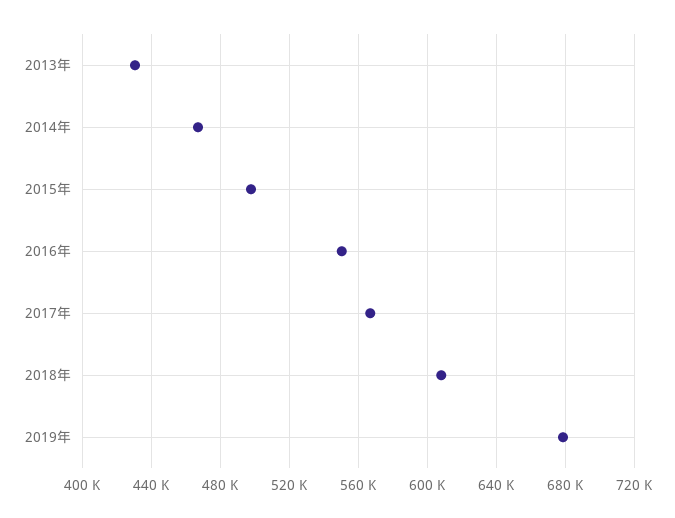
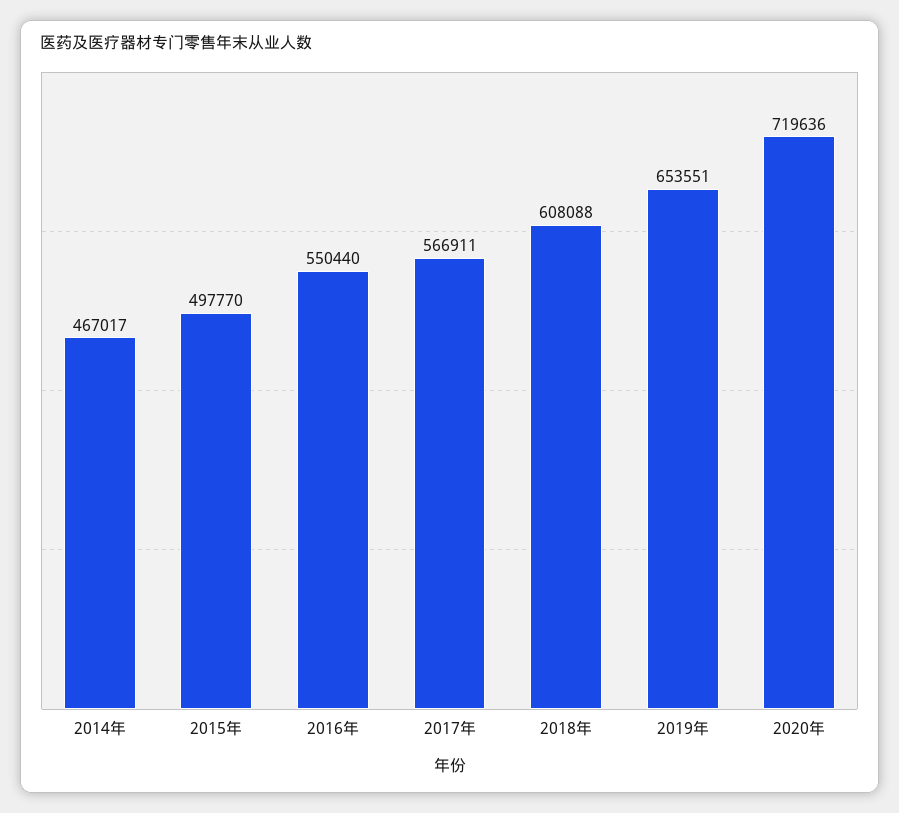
2013年: 430000 -> none
2019年: 680000 -> 653551
2020年: none -> 719636

